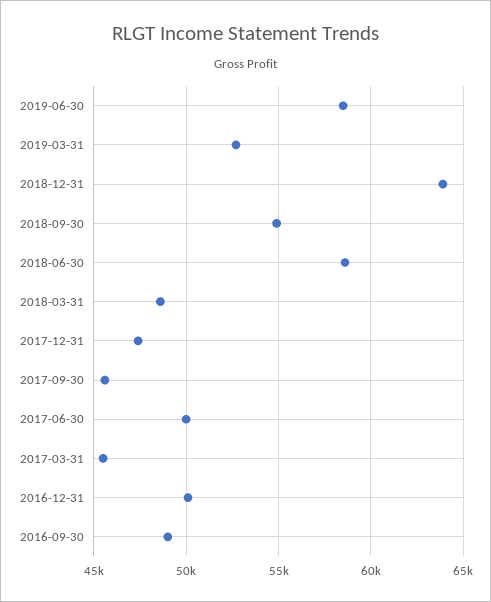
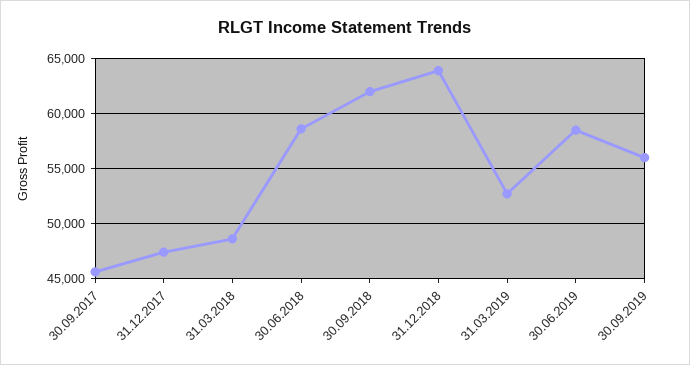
2018-09-30: 55000 -> 62000
2017-06-30: 50000 -> none
2017-03-31: 45500 -> none
2016-12-31: 50000 -> none
2016-09-30: 49000 -> none
30.09.2019: none -> 56000

